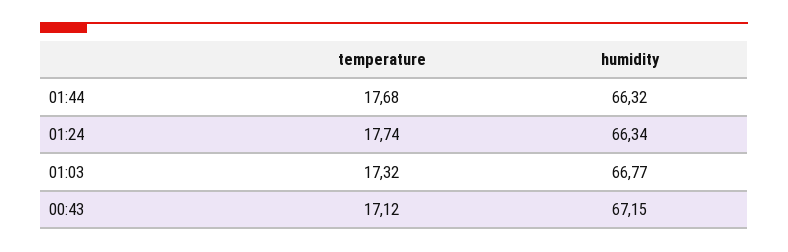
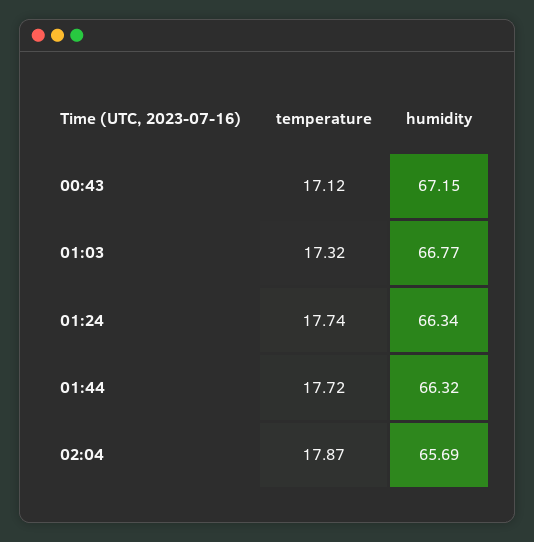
temperature, 01:44: 17.68 -> 17.72
temperature, 02:04: none -> 17.87
humidity, 02:04: none -> 65.69

